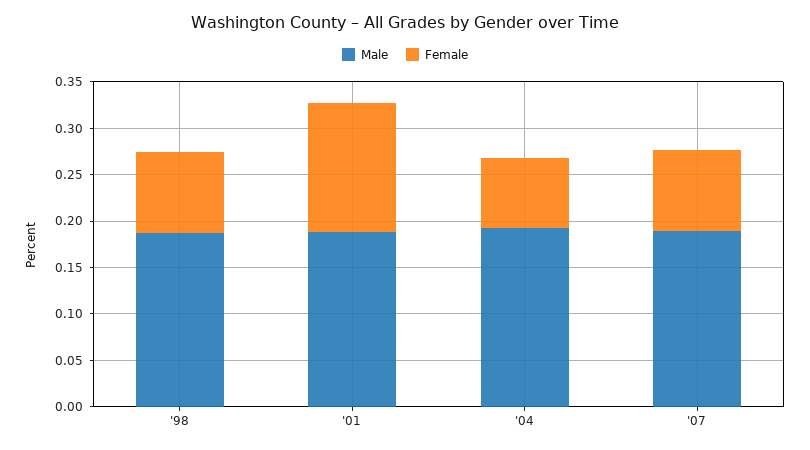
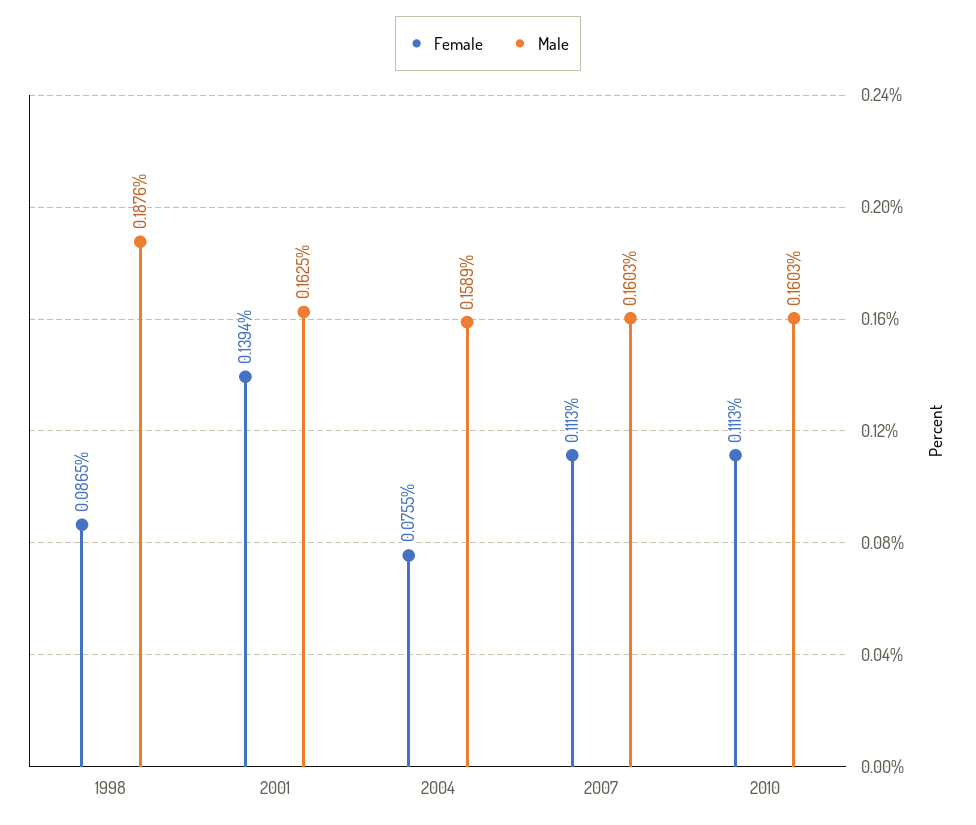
Male, '01: 0.19 -> 0.1625
Male, '04: 0.19 -> 0.1589
Male, '07: 0.19 -> 0.1603
Female, '07: 0.09 -> 0.1113
Female, 2010: none -> 0.1113
Male, 2010: none -> 0.1603

